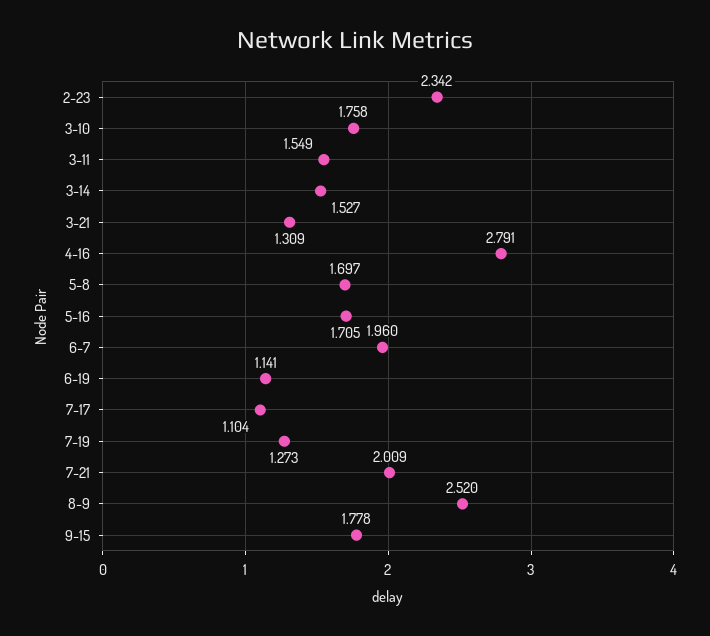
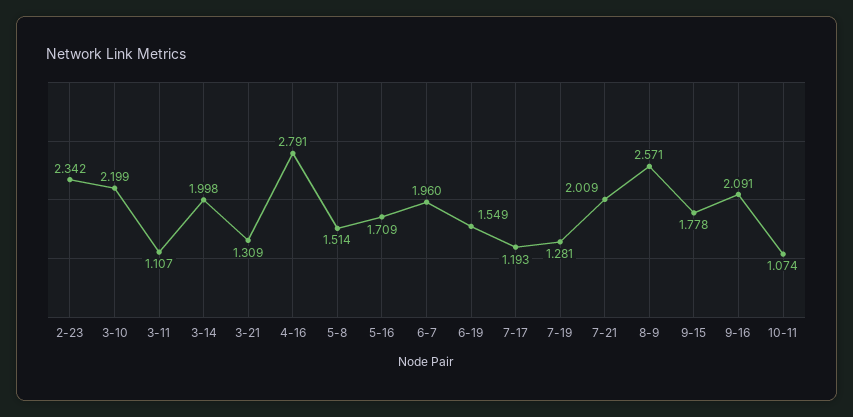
3-10: 1.758 -> 2.199
3-11: 1.549 -> 1.107
3-14: 1.527 -> 1.998
5-8: 1.697 -> 1.514
5-16: 1.705 -> 1.709
6-19: 1.141 -> 1.549
7-17: 1.104 -> 1.193
7-19: 1.273 -> 1.281
8-9: 2.52 -> 2.571
9-16: none -> 2.091
10-11: none -> 1.074

